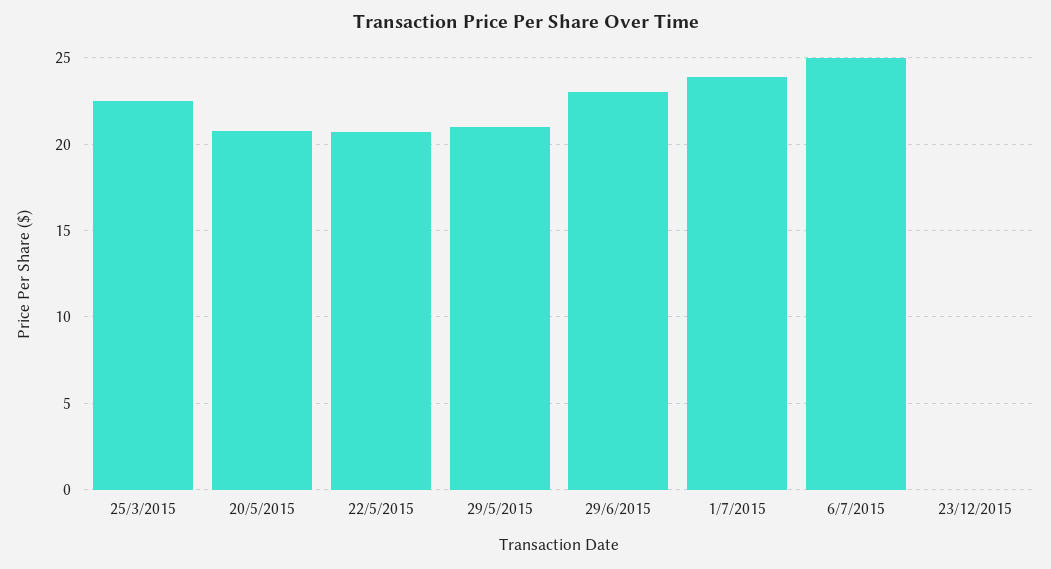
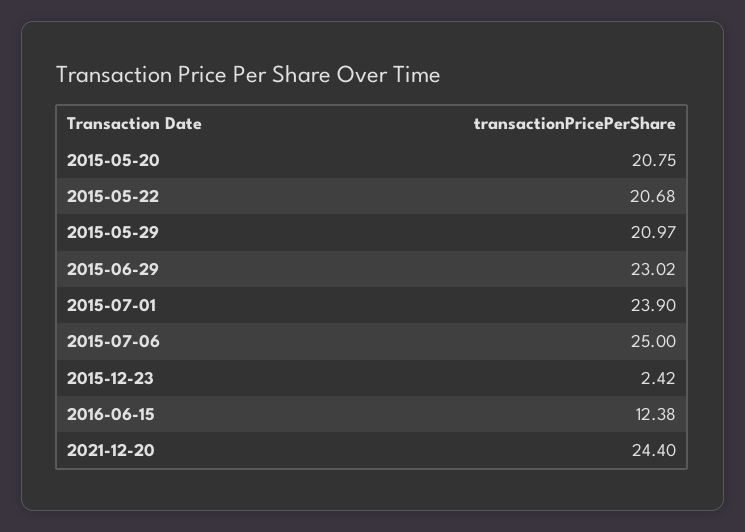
25/3/2015: 22.5 -> none
23/12/2015: 0 -> 2.42
2016-06-15: none -> 12.38
2021-12-20: none -> 24.4

